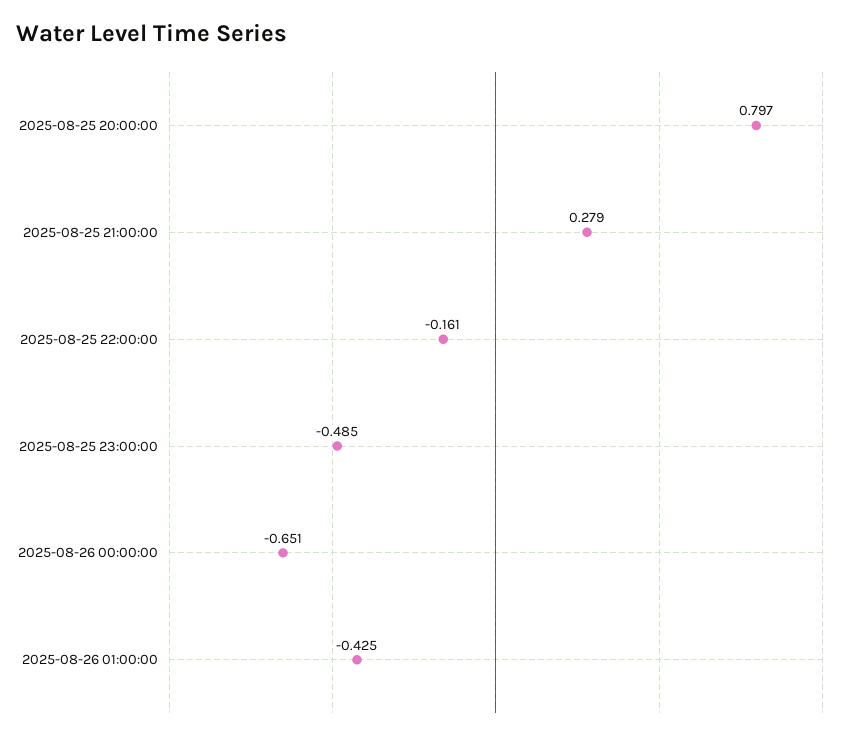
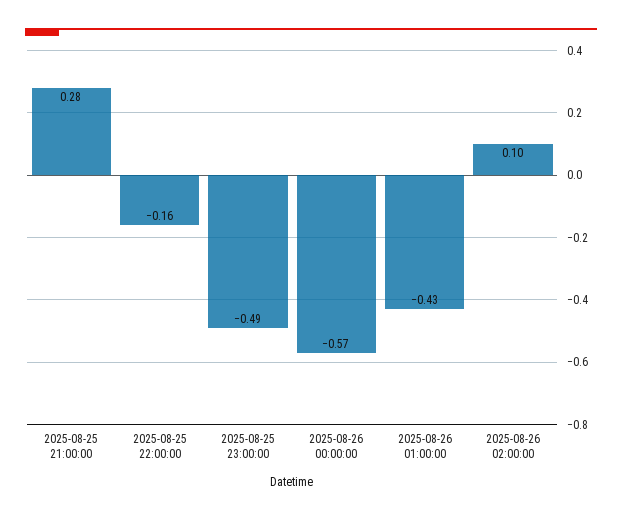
2025-08-25 20:00:00: 0.797 -> none
2025-08-26 00:00:00: -0.651 -> -0.57
2025-08-26 02:00:00: none -> 0.1

